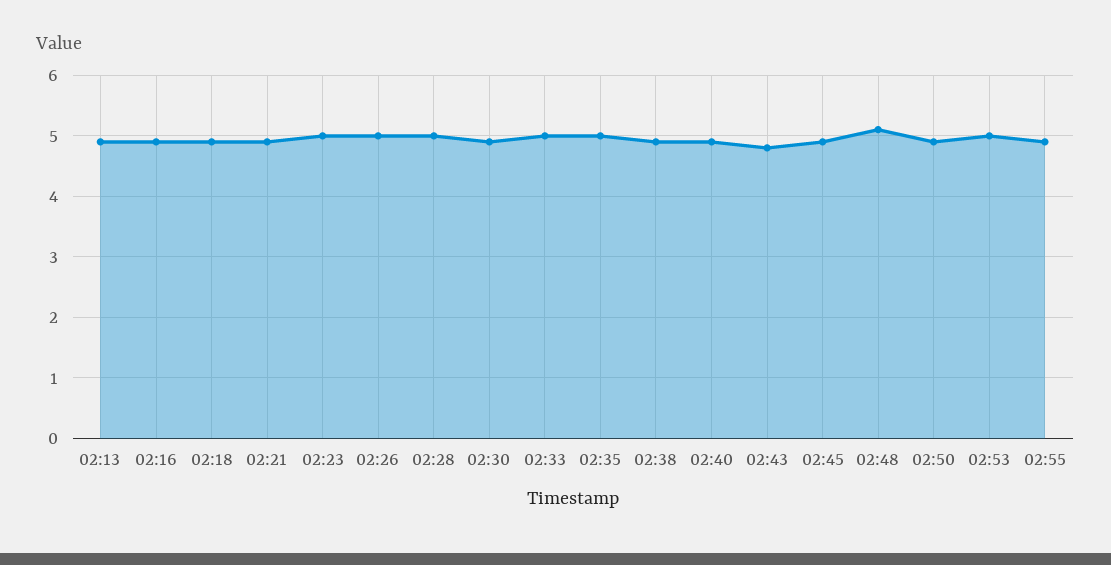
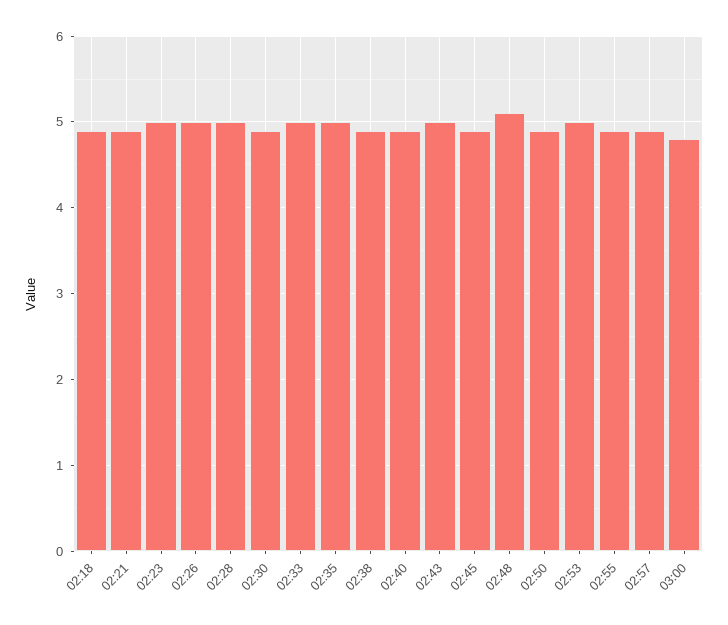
02:13: 4.9 -> none
02:16: 4.9 -> none
02:43: 4.8 -> 5
02:57: none -> 4.9
03:00: none -> 4.8

